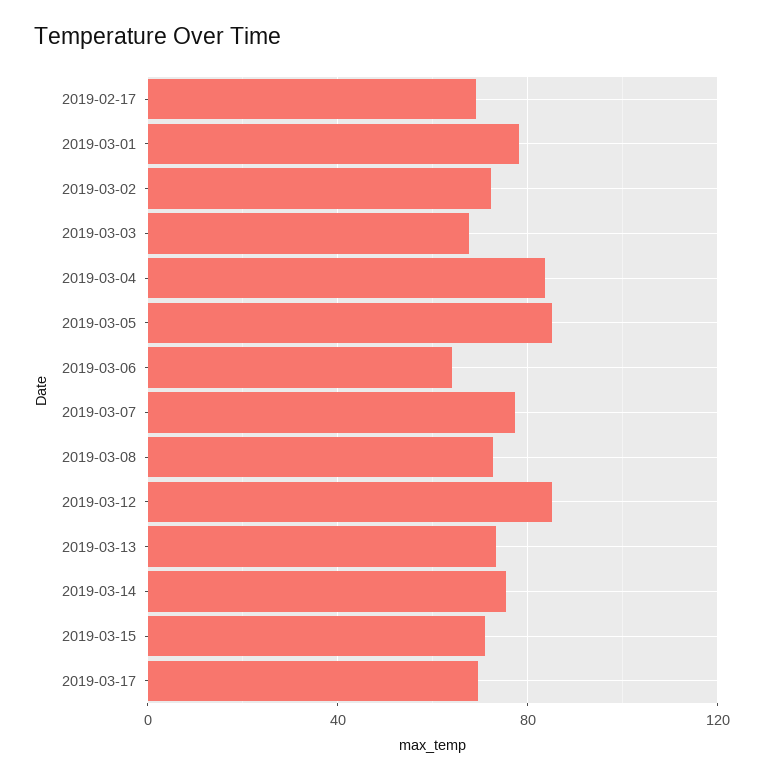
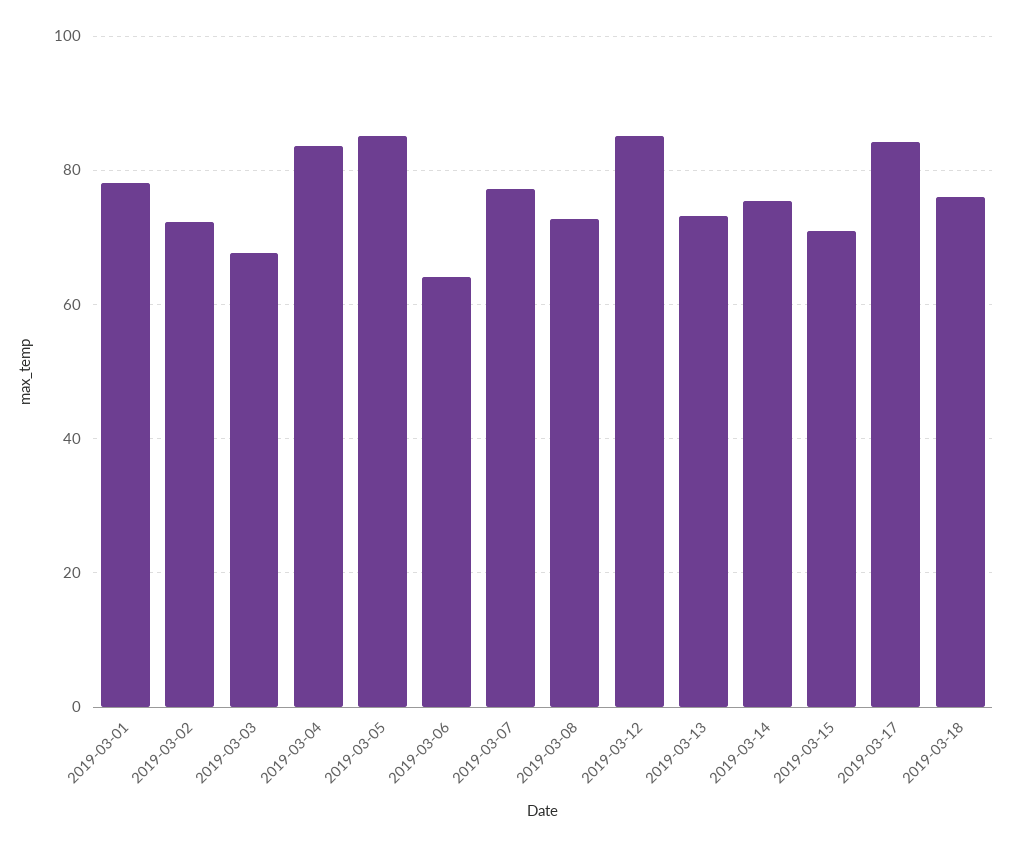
2019-02-17: 70 -> none
2019-03-17: 70 -> 84
2019-03-18: none -> 76

